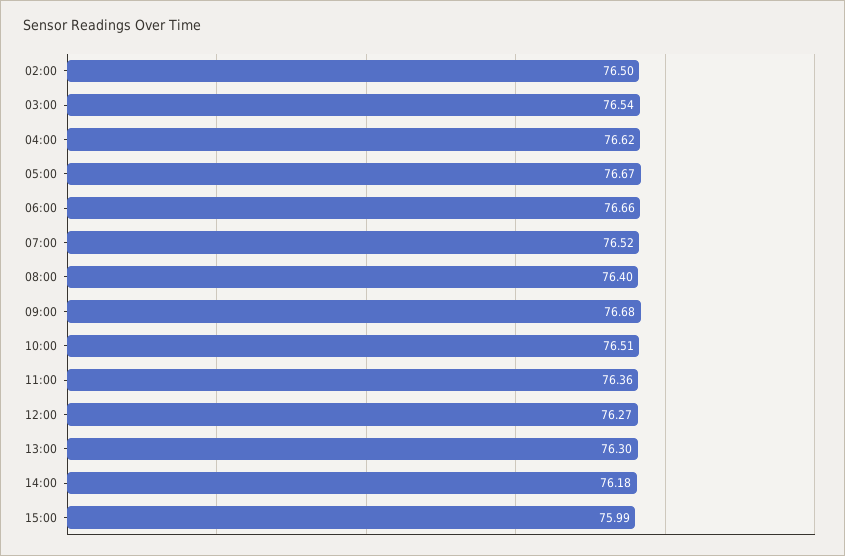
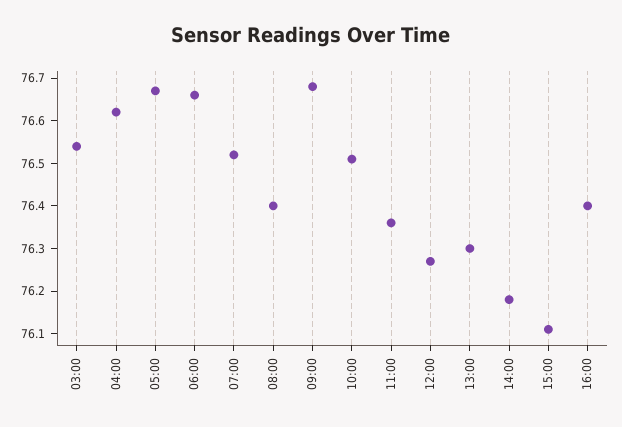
02:00: 76.5 -> none
15:00: 75.99 -> 76.1
16:00: none -> 76.4

